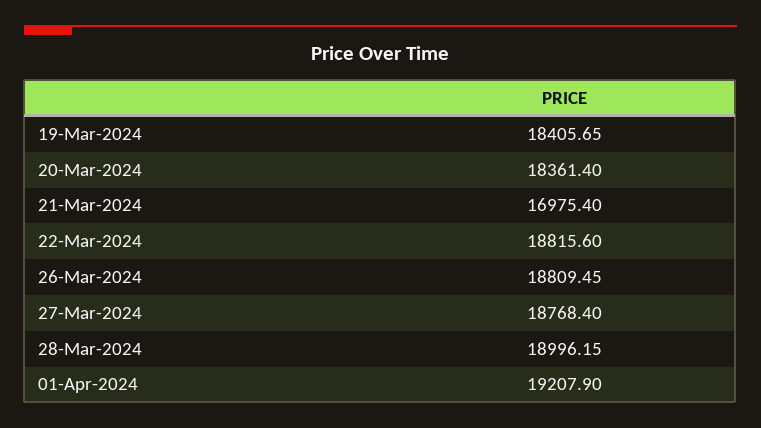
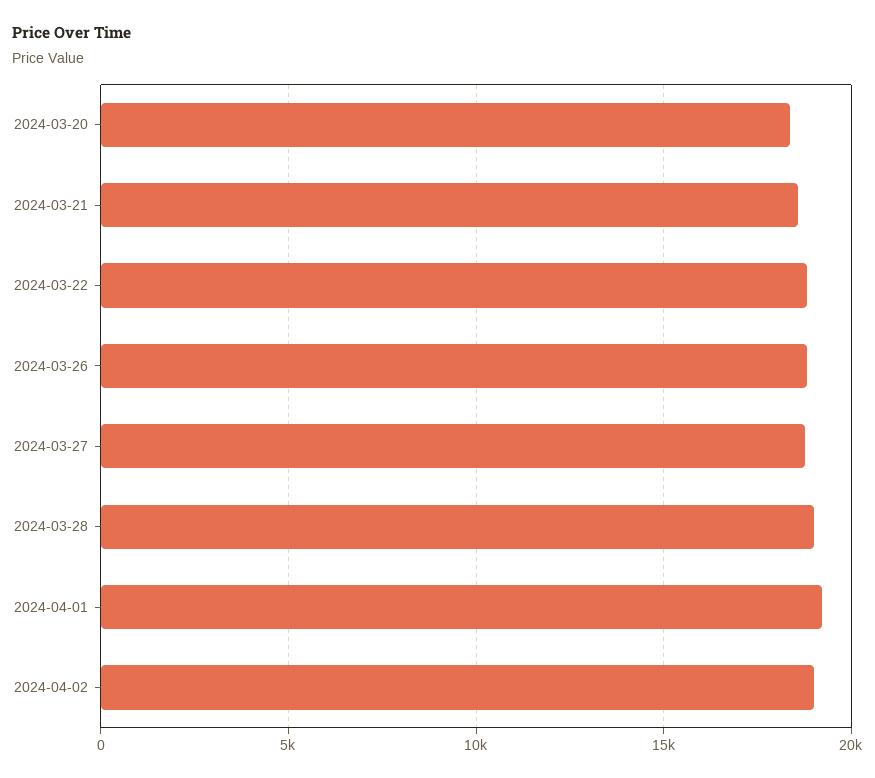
19-Mar-2024: 18405.65 -> none
21-Mar-2024: 16975.4 -> 18500
2024-04-02: none -> 19000

